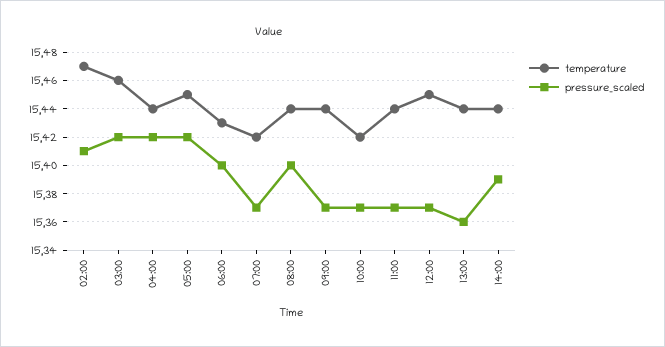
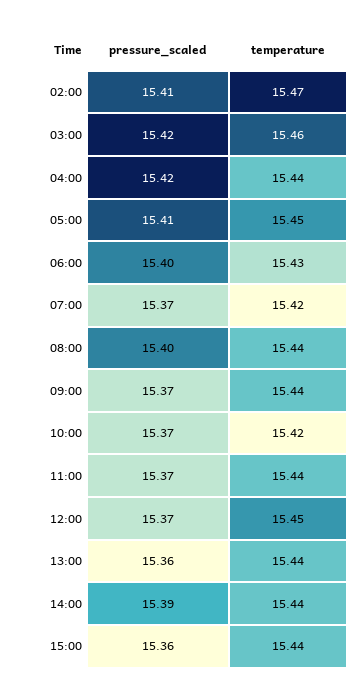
pressure_scaled, 05:00: 15.42 -> 15.41
pressure_scaled, 15:00: none -> 15.36
temperature, 15:00: none -> 15.44

